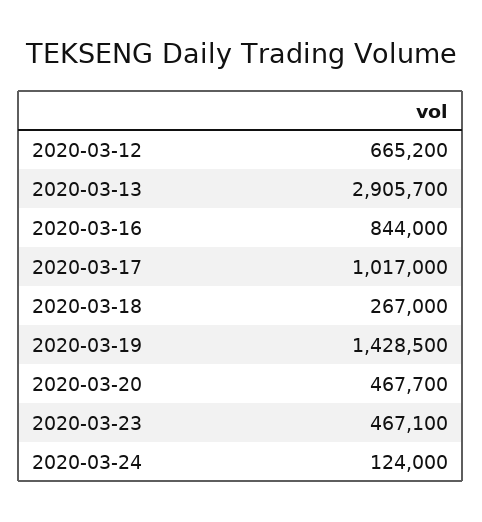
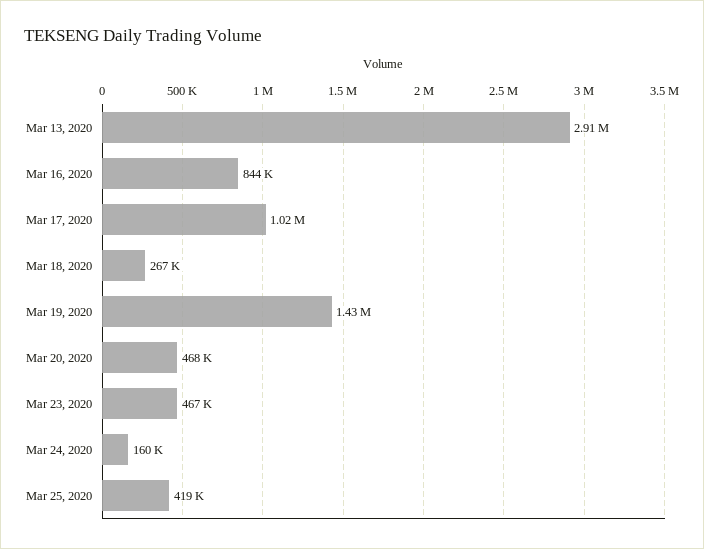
2020-03-12: 665200 -> none
2020-03-24: 124000 -> 160000
Mar 25, 2020: none -> 419000

